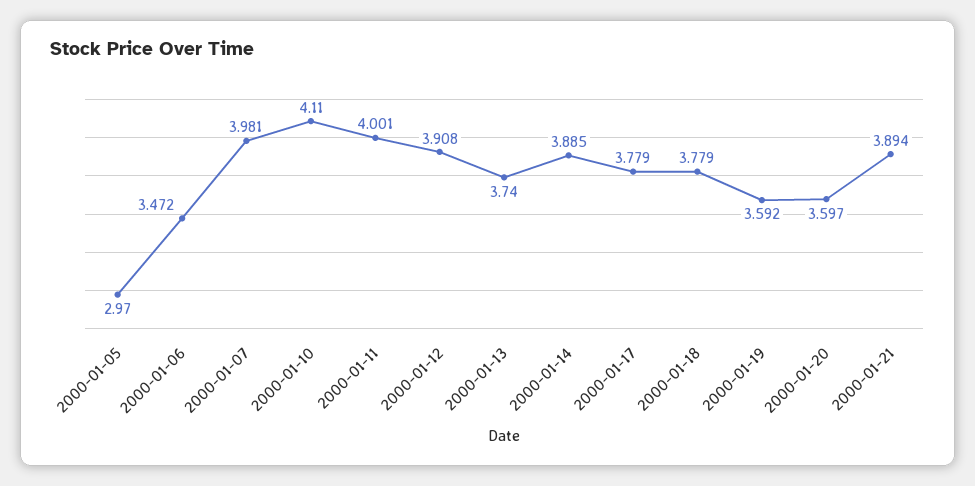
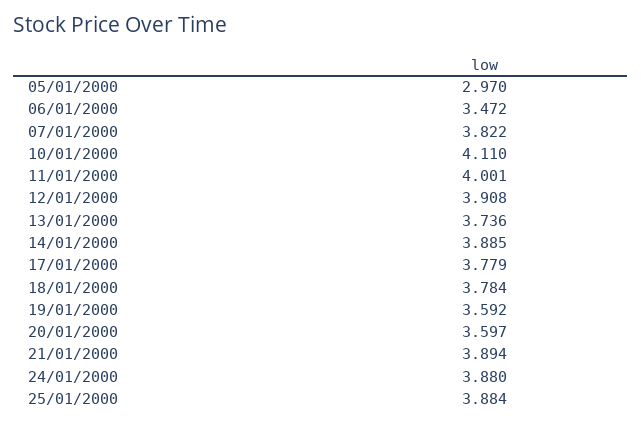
2000-01-07: 3.981 -> 3.822
2000-01-13: 3.74 -> 3.736
2000-01-18: 3.779 -> 3.784
24/01/2000: none -> 3.88
25/01/2000: none -> 3.884

